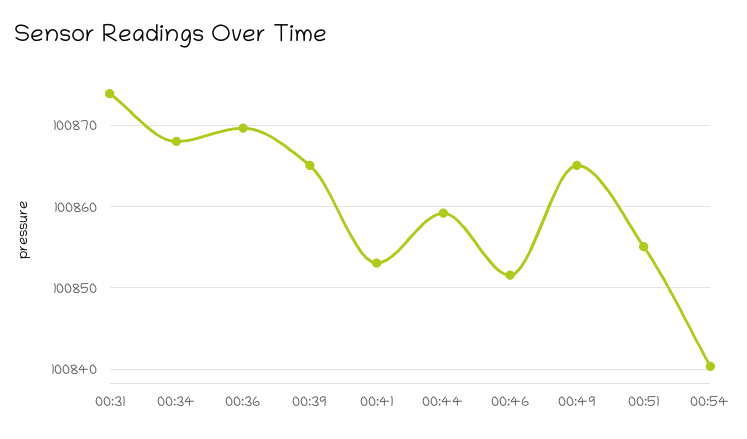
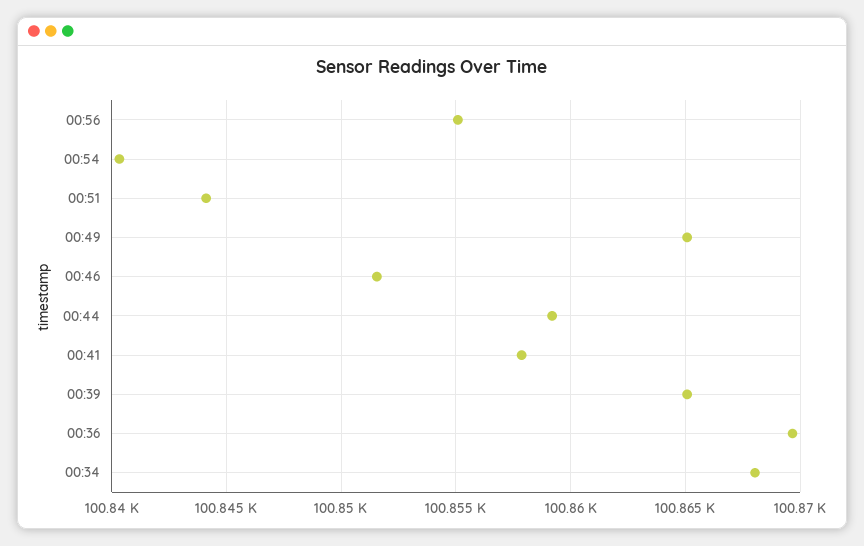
00:31: 100874 -> none
00:41: 100853 -> 100858
00:51: 100855 -> 100844
00:56: none -> 100855

